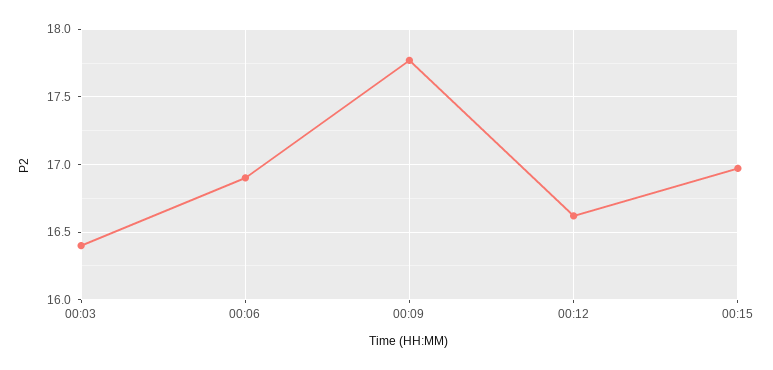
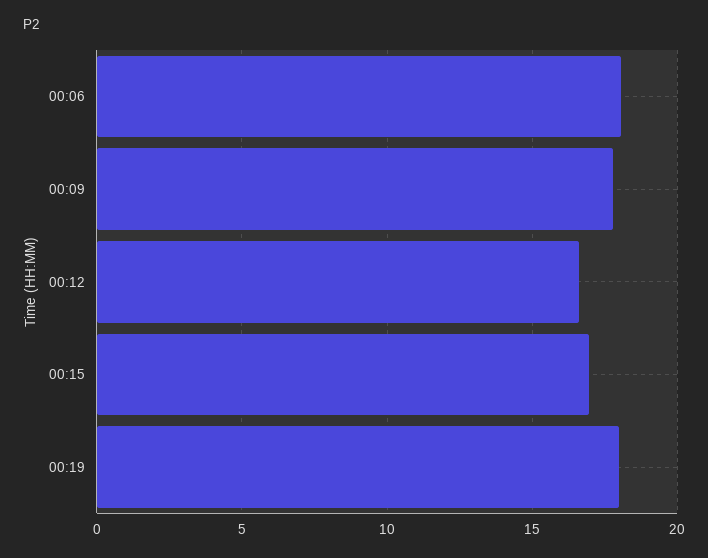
00:03: 16.4 -> none
00:06: 16.9 -> 18
00:19: none -> 18

